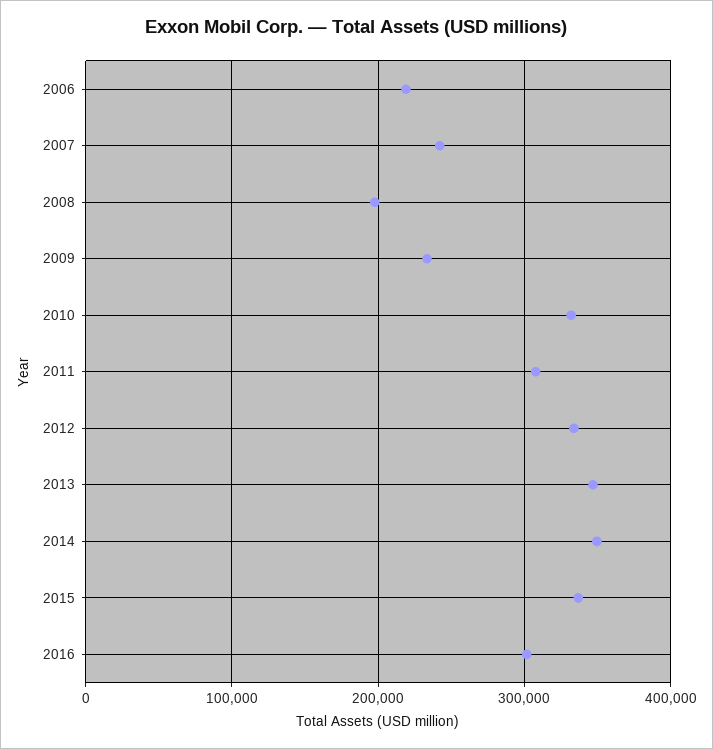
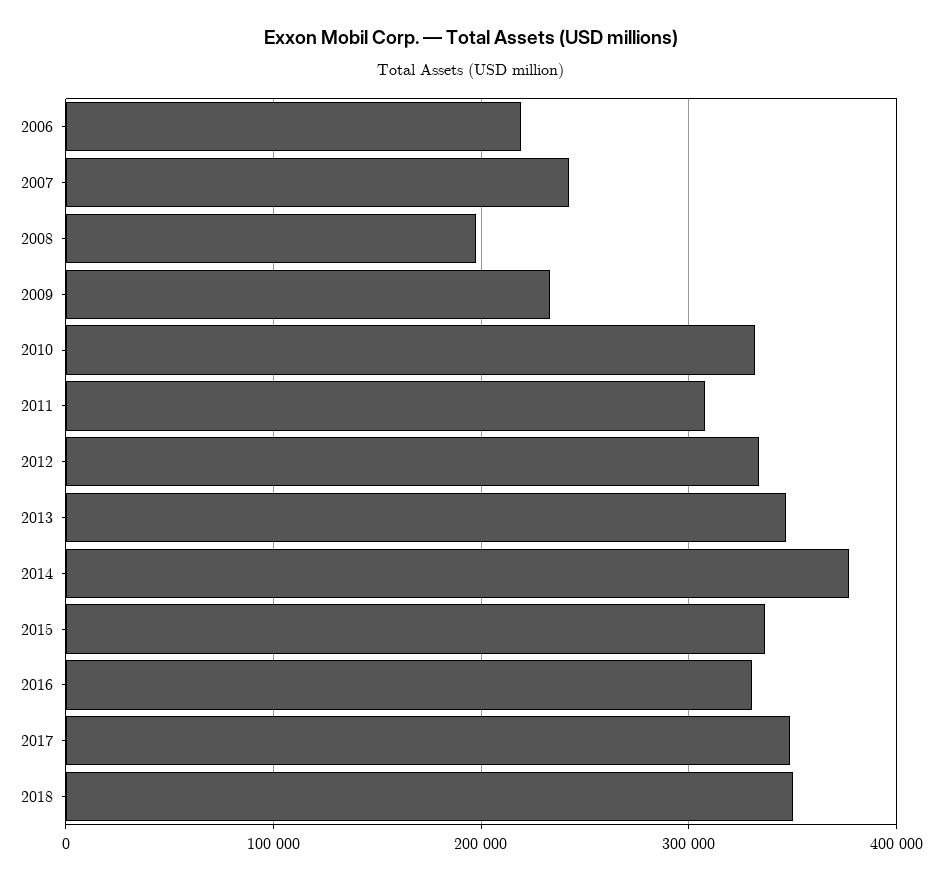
2014: 350000 -> 380000
2016: 300000 -> 330000
2017: none -> 350000
2018: none -> 350000

